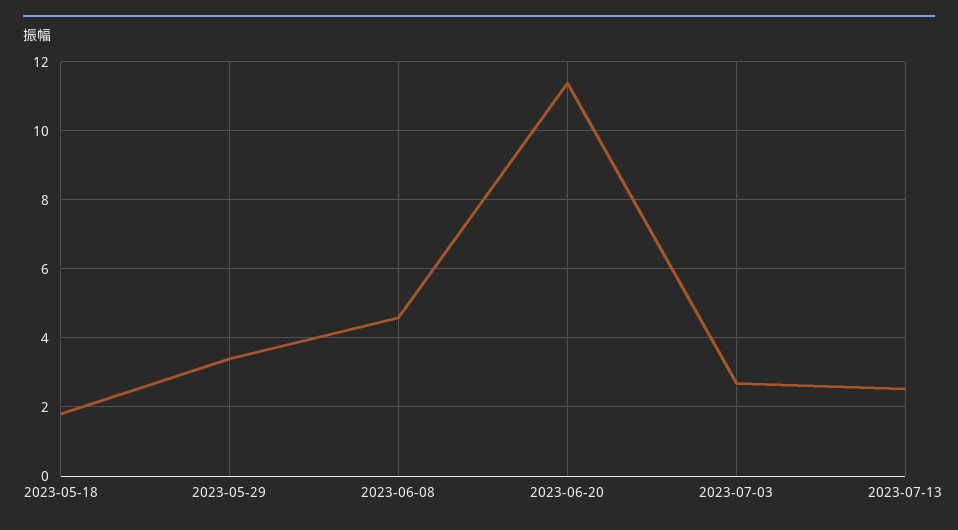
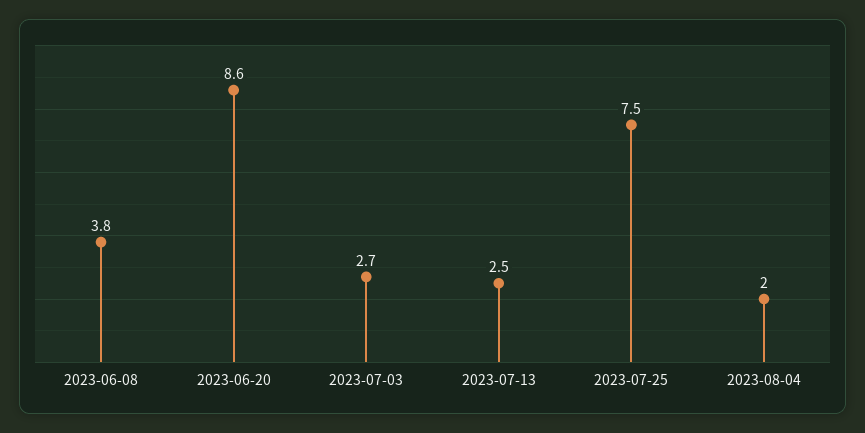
2023-05-18: 1.8 -> none
2023-05-29: 3.4 -> none
2023-06-08: 4.6 -> 3.8
2023-06-20: 11.4 -> 8.6
2023-07-25: none -> 7.5
2023-08-04: none -> 2

